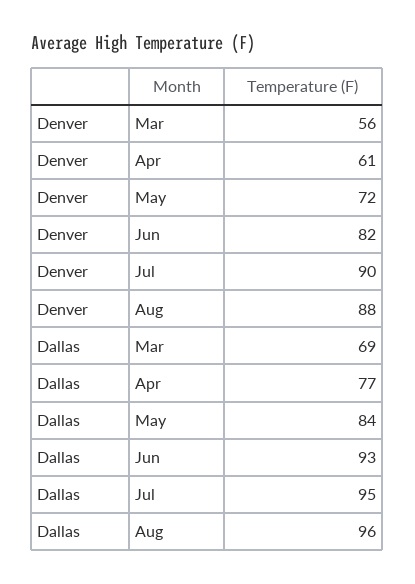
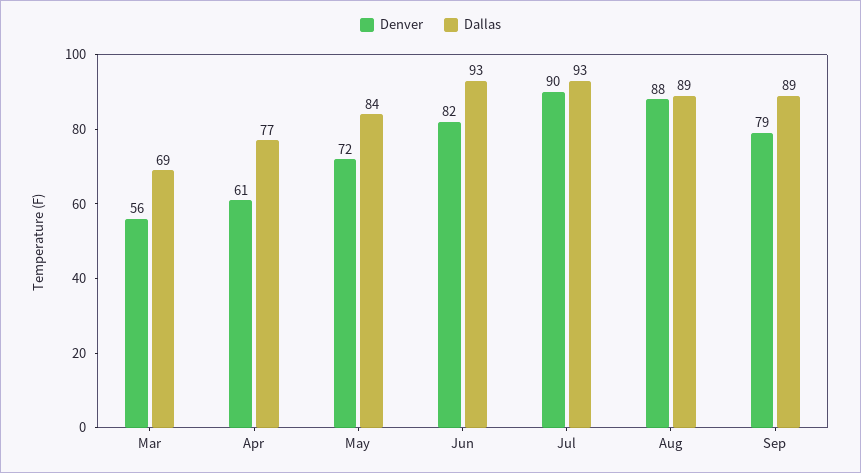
Dallas, Jul: 95 -> 93
Dallas, Aug: 96 -> 89
Denver, Sep: none -> 79
Dallas, Sep: none -> 89

